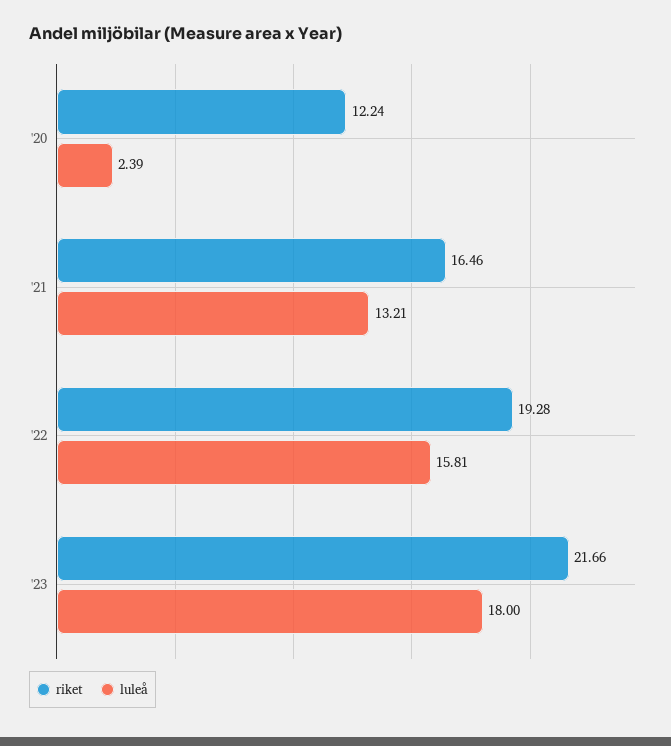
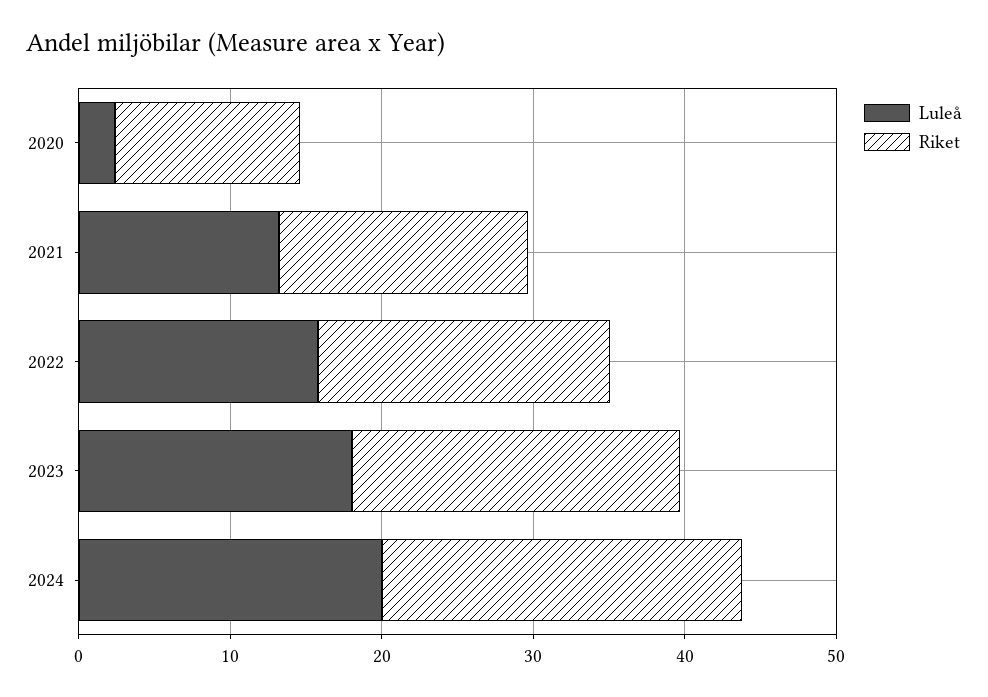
luleå, 2024: none -> 20
riket, 2024: none -> 24

